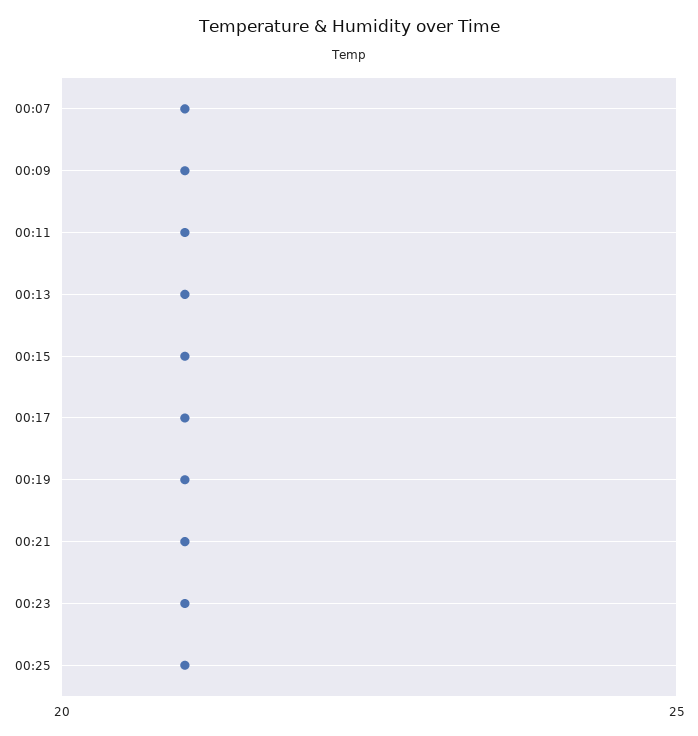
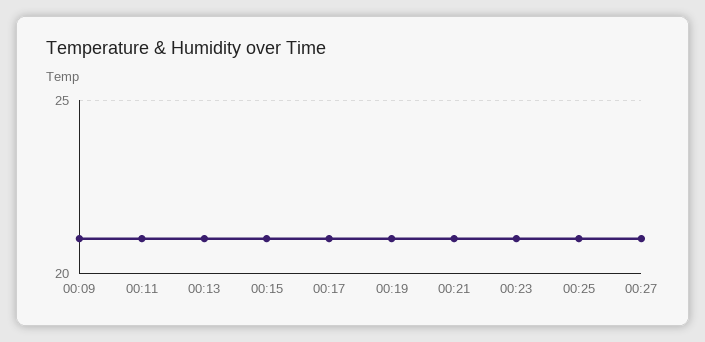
00:07: 21 -> none
00:27: none -> 21

